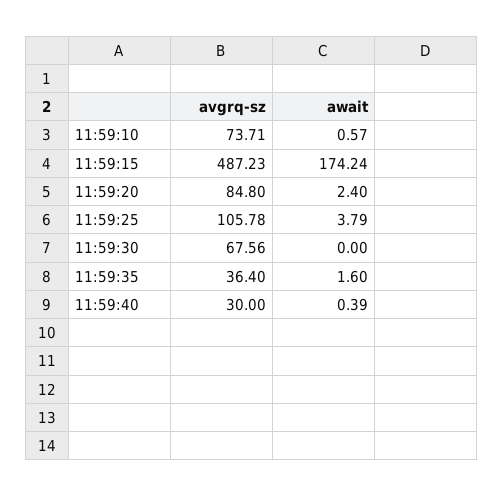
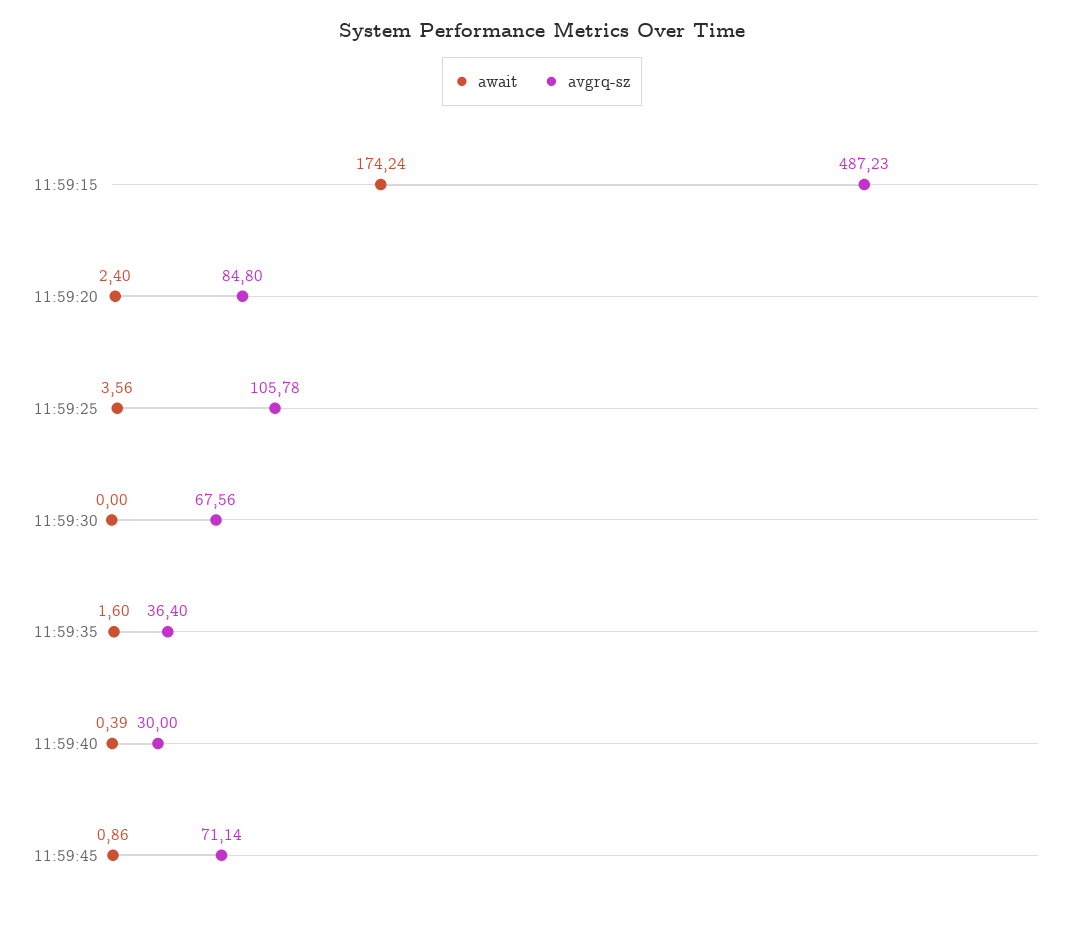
avgrq-sz, 11:59:10: 73.71 -> none
await, 11:59:10: 0.57 -> none
await, 11:59:25: 3.79 -> 3.56
await, 11:59:45: none -> 0.86
avgrq-sz, 11:59:45: none -> 71.14

